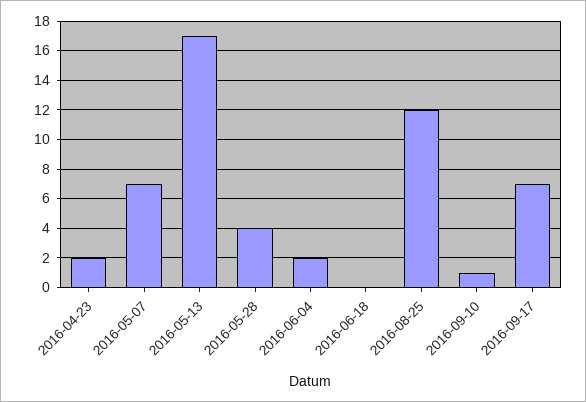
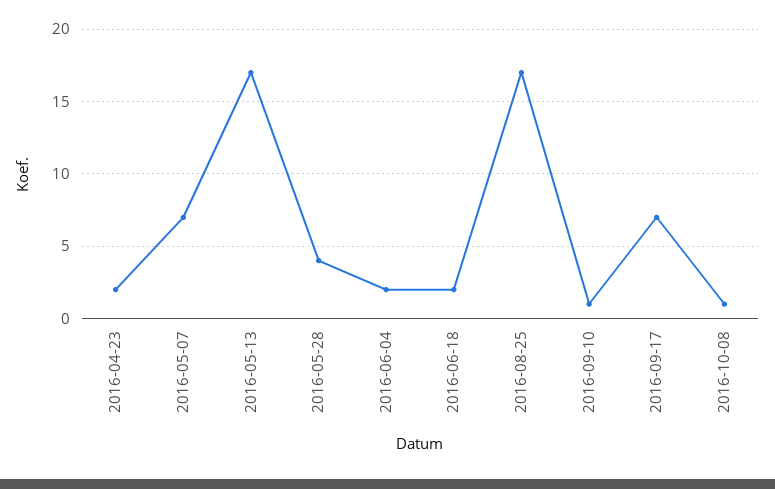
2016-06-18: 0 -> 2
2016-08-25: 12 -> 17
2016-10-08: none -> 1

